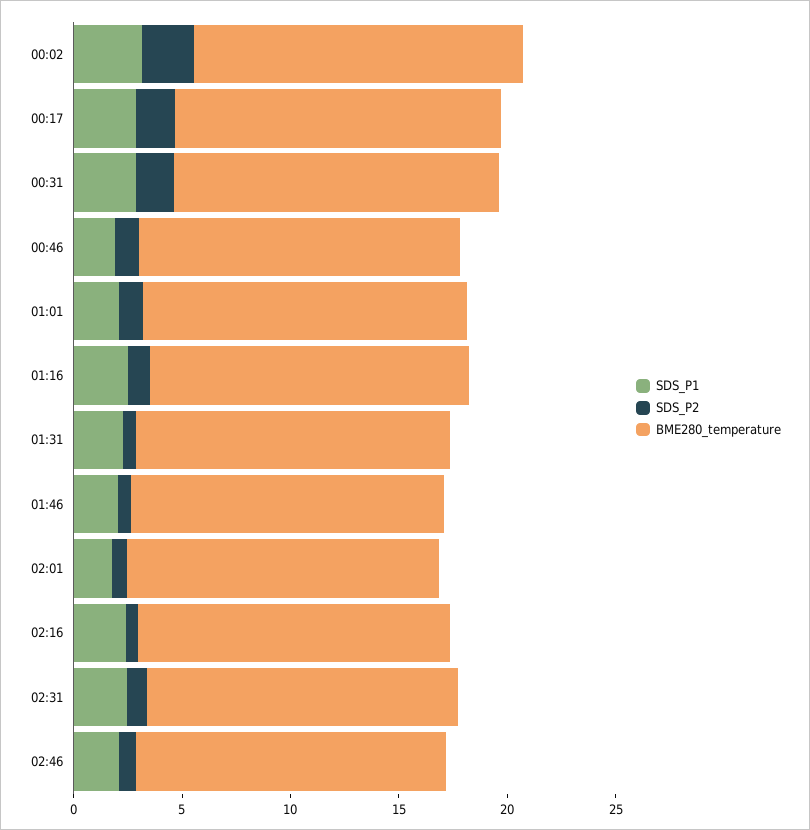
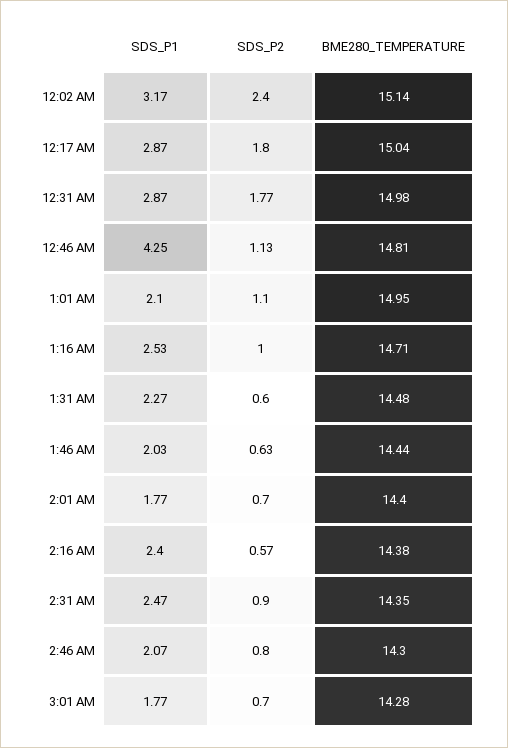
SDS_P1, 00:46: 2 -> 4.25
SDS_P1, 3:01 AM: none -> 1.77
SDS_P2, 3:01 AM: none -> 0.7
BME280_temperature, 3:01 AM: none -> 14.28

